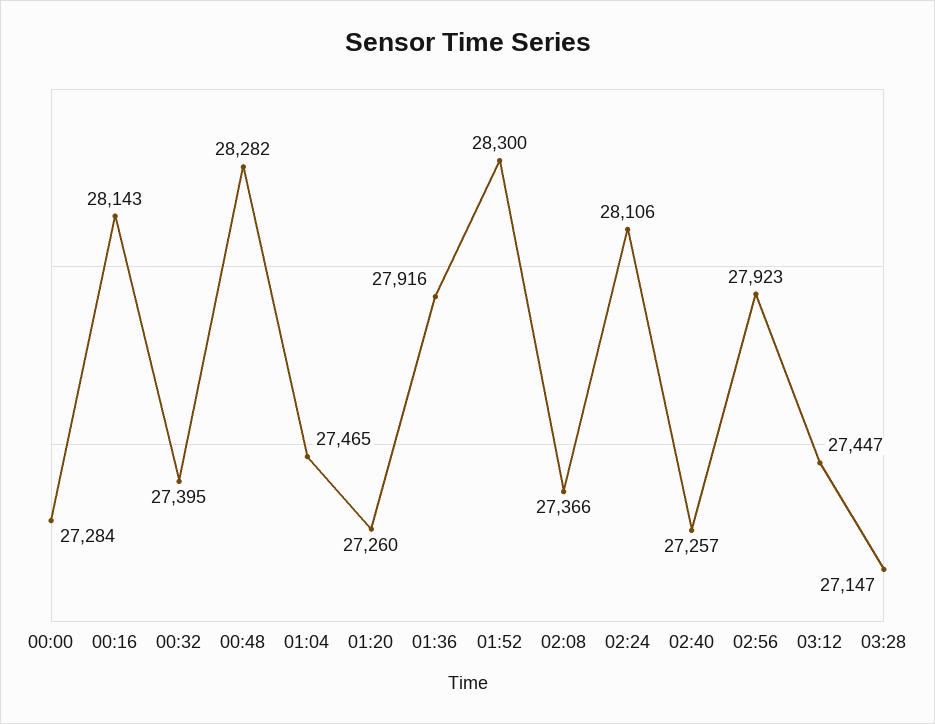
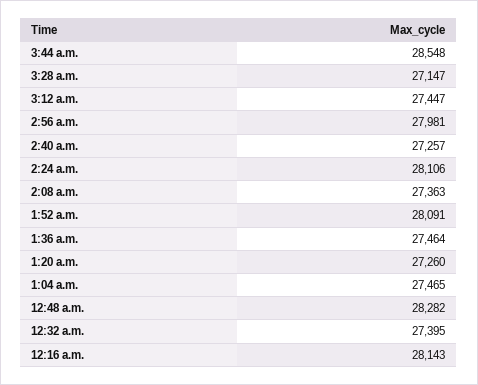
00:00: 27284 -> none
01:36: 27916 -> 27464
01:52: 28300 -> 28091
02:08: 27366 -> 27363
02:56: 27923 -> 27981
3:44 a.m.: none -> 28548

